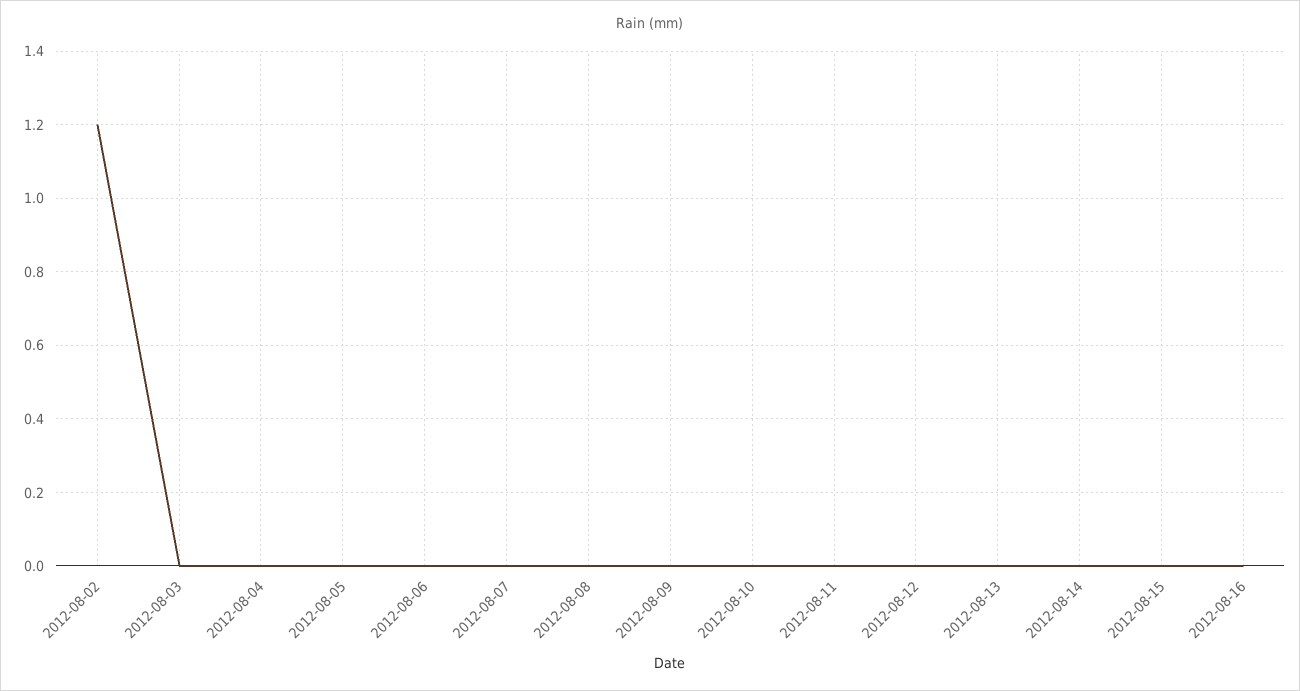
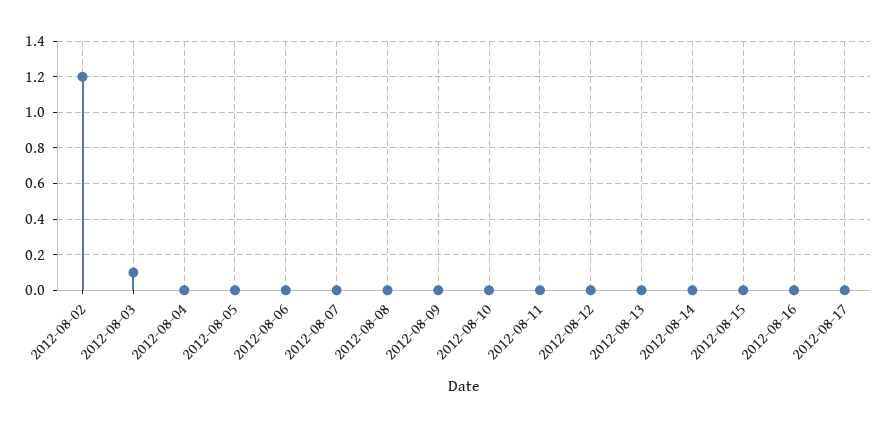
2012-08-03: 0 -> 0.1
2012-08-17: none -> 0

